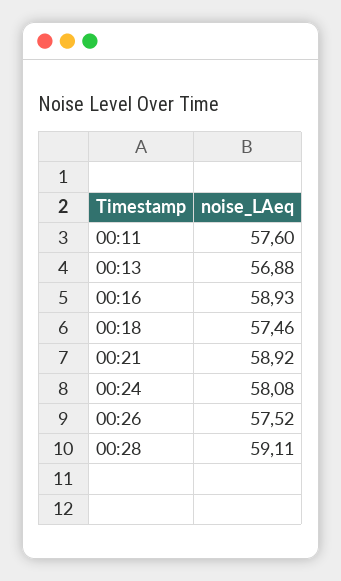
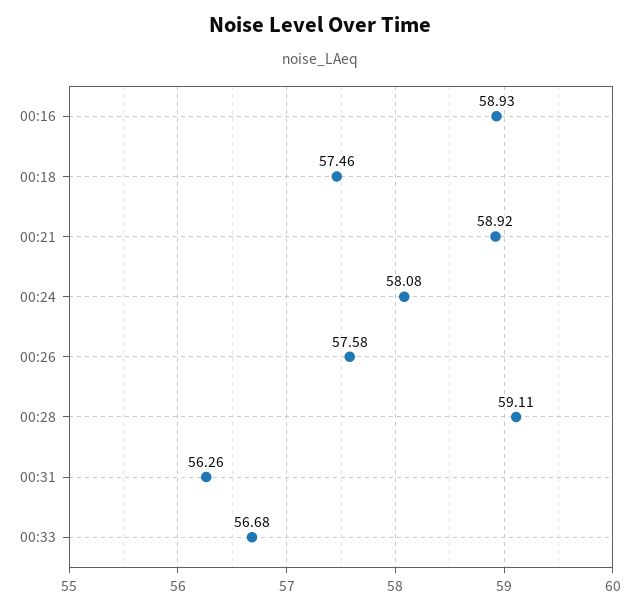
00:11: 57.6 -> none
00:13: 56.88 -> none
00:26: 57.52 -> 57.58
00:31: none -> 56.26
00:33: none -> 56.68

